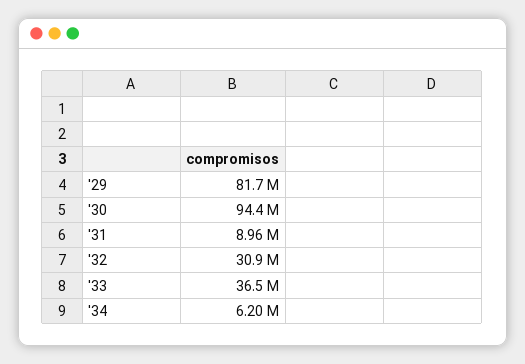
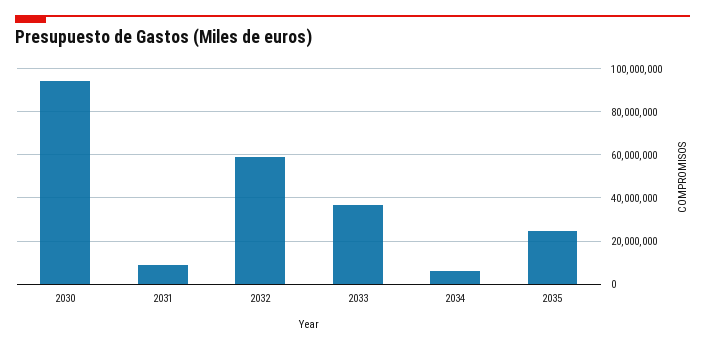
'29: 81700000 -> none
'32: 30900000 -> 60000000
2035: none -> 25000000

